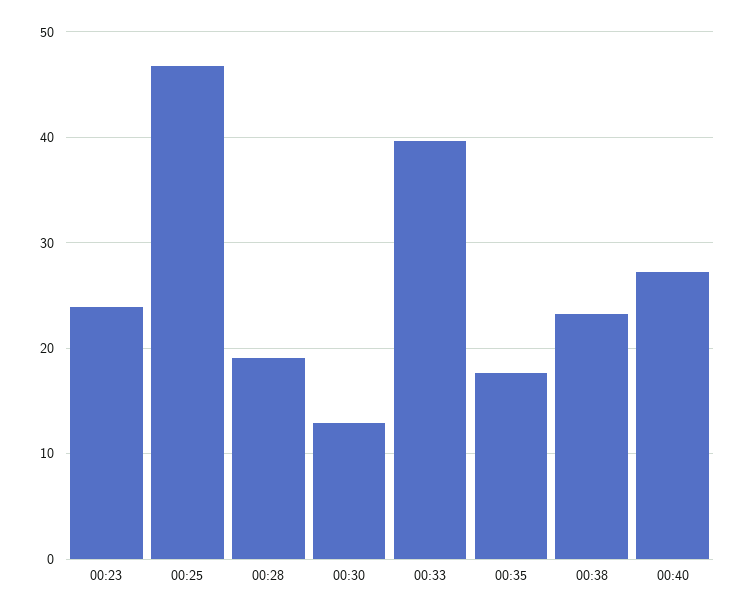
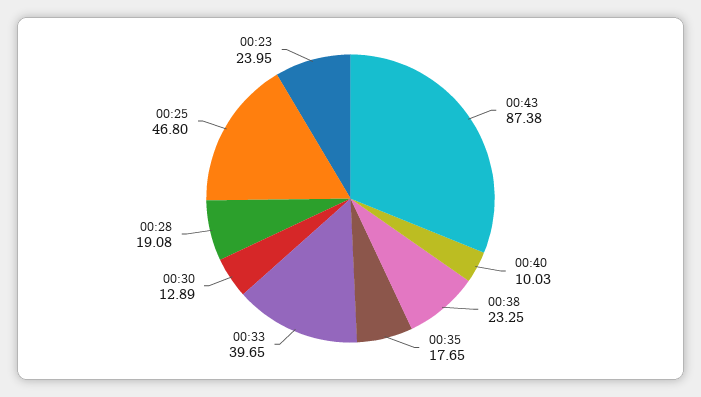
00:40: 27 -> 10.03
00:43: none -> 87.38

